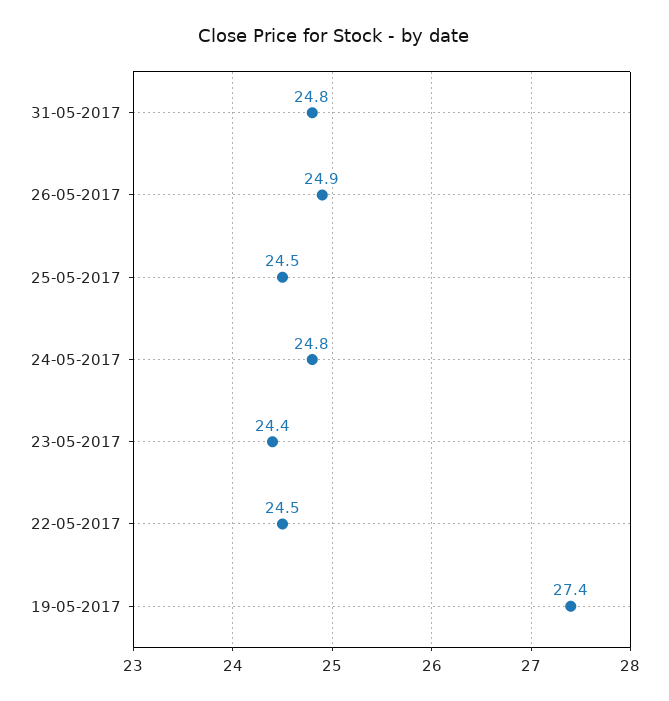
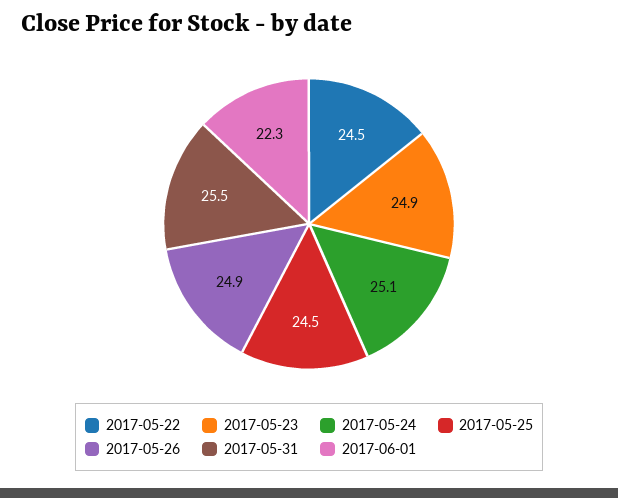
31-05-2017: 24.8 -> 25.5
24-05-2017: 24.8 -> 25.1
23-05-2017: 24.4 -> 24.9
19-05-2017: 27.4 -> none
2017-06-01: none -> 22.3

